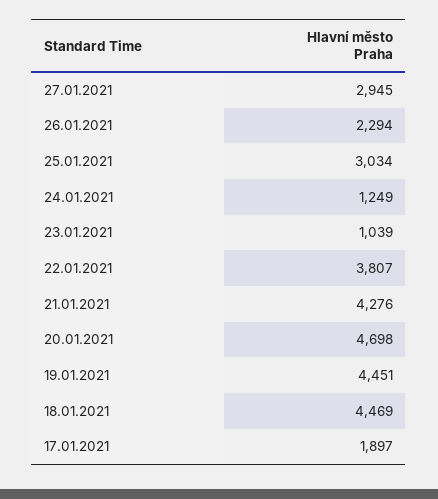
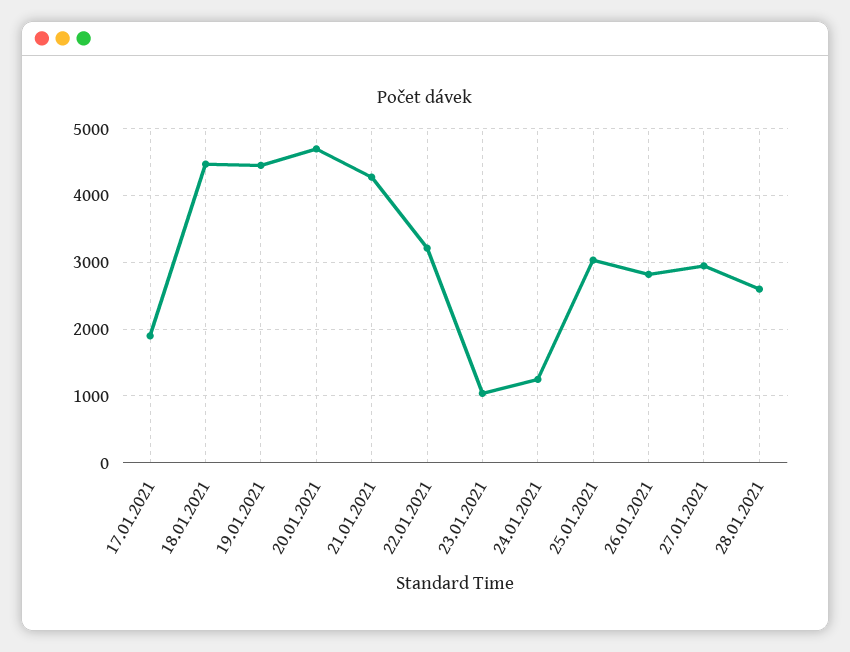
26.01.2021: 2294 -> 2800
22.01.2021: 3807 -> 3200
28.01.2021: none -> 2600

